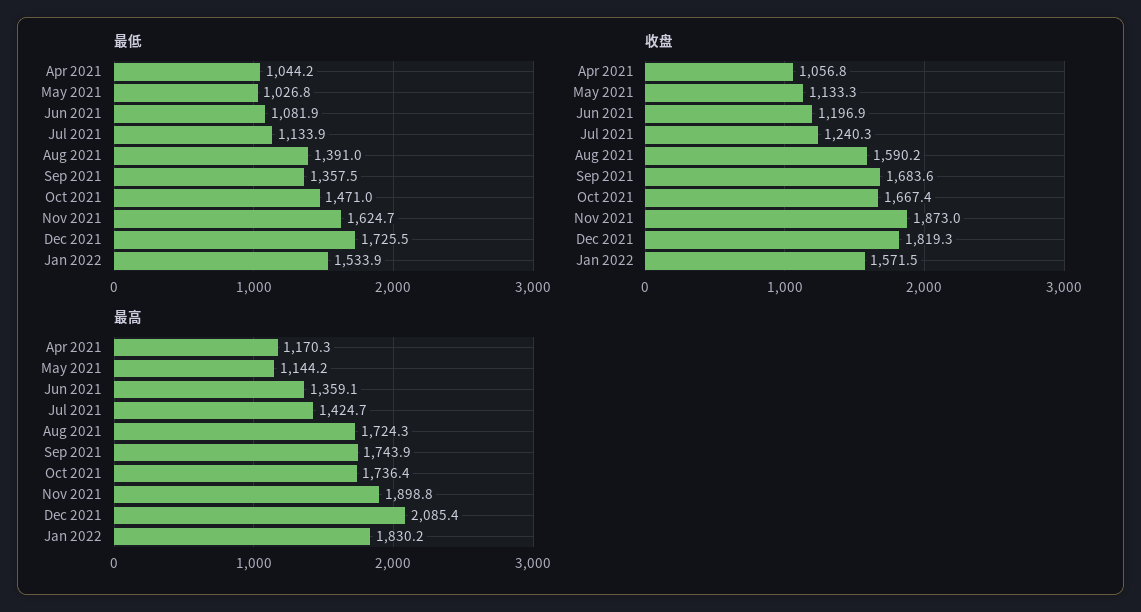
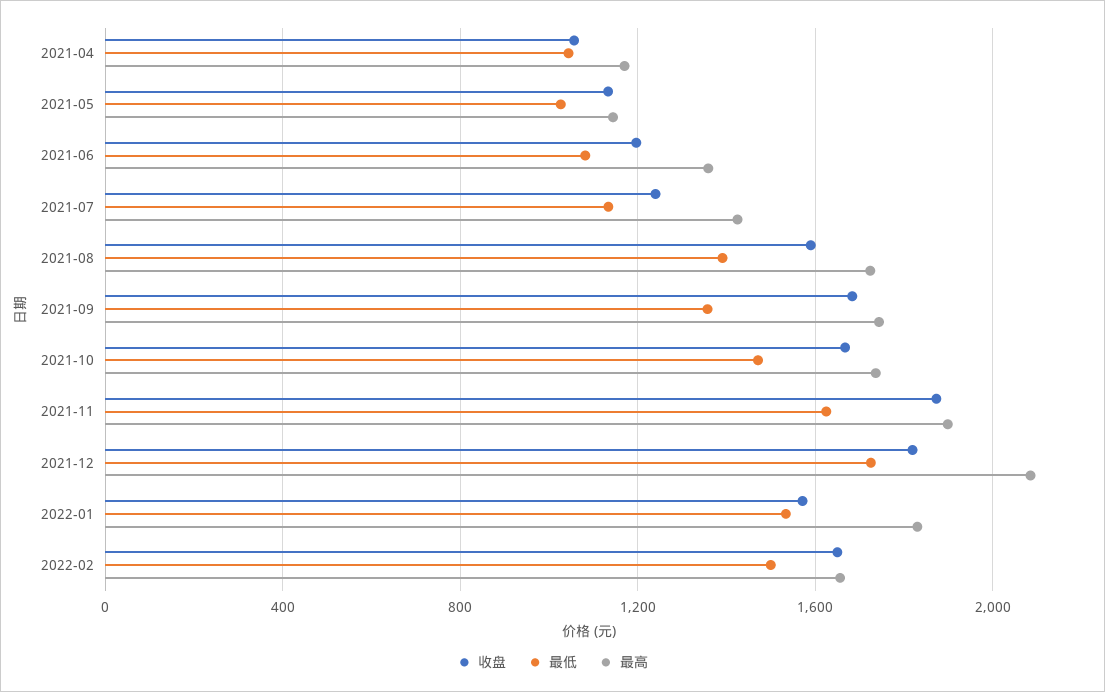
收盘, 2022-02: none -> 1650
最低, 2022-02: none -> 1500
最高, 2022-02: none -> 1650

